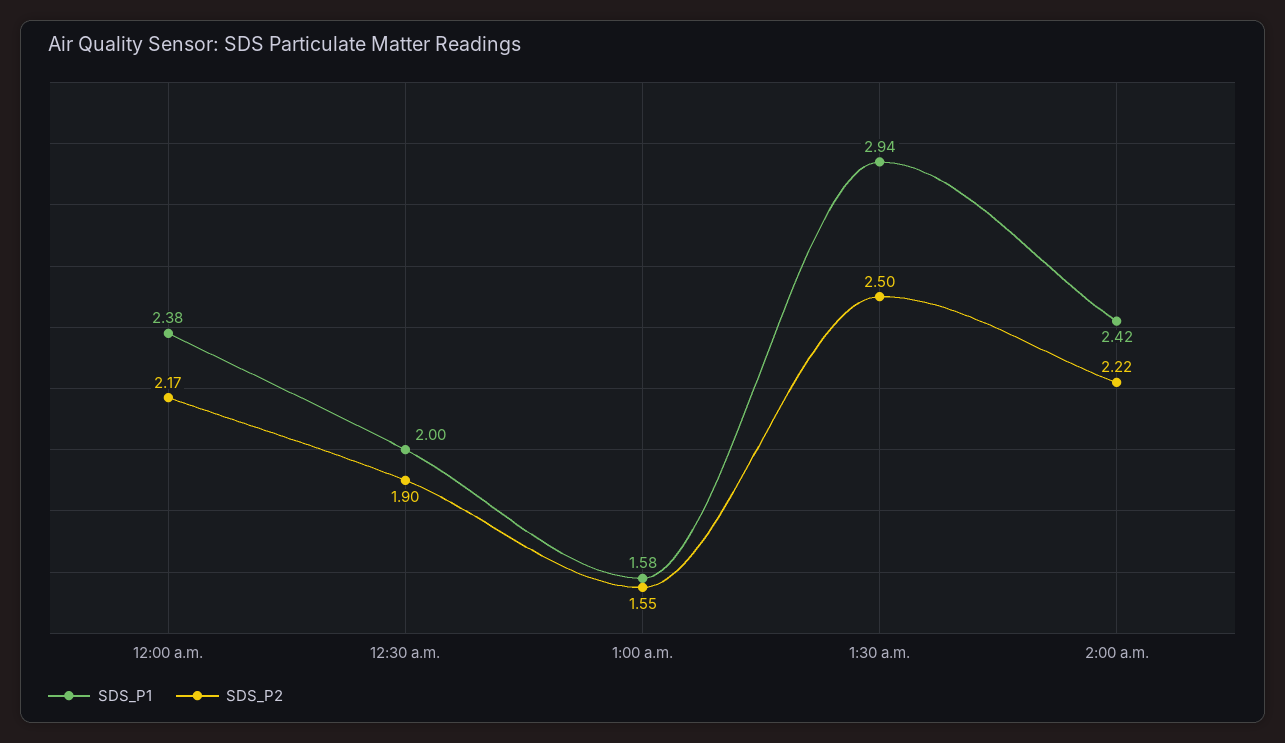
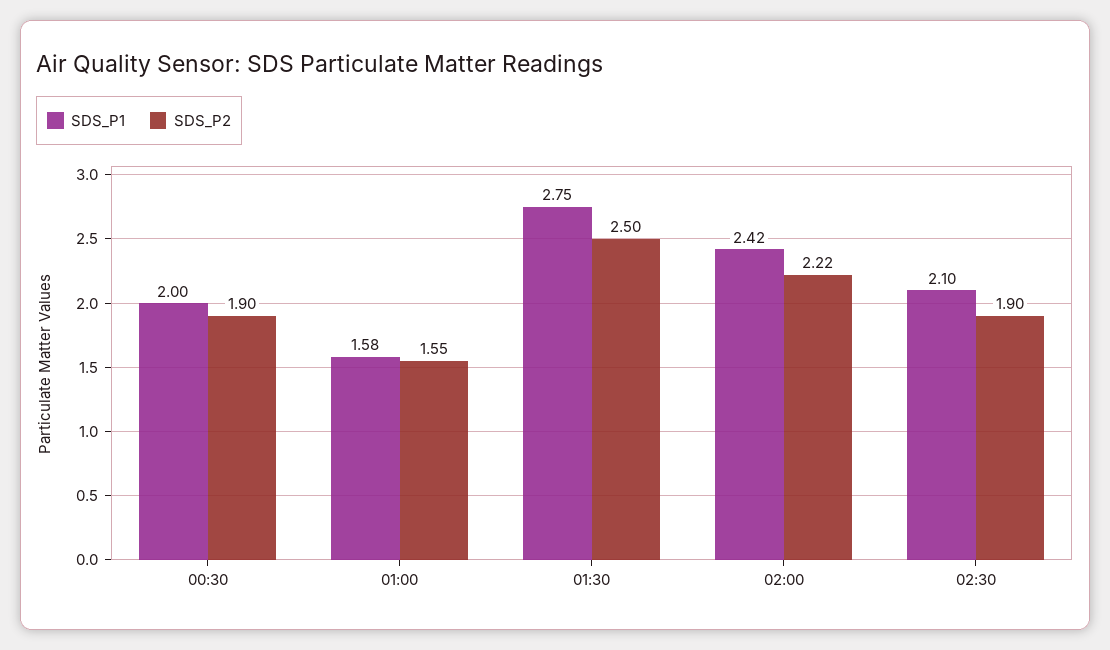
SDS_P1, 12:00 a.m.: 2.38 -> none
SDS_P2, 12:00 a.m.: 2.17 -> none
SDS_P1, 1:30 a.m.: 2.94 -> 2.75
SDS_P1, 02:30: none -> 2.1
SDS_P2, 02:30: none -> 1.9

